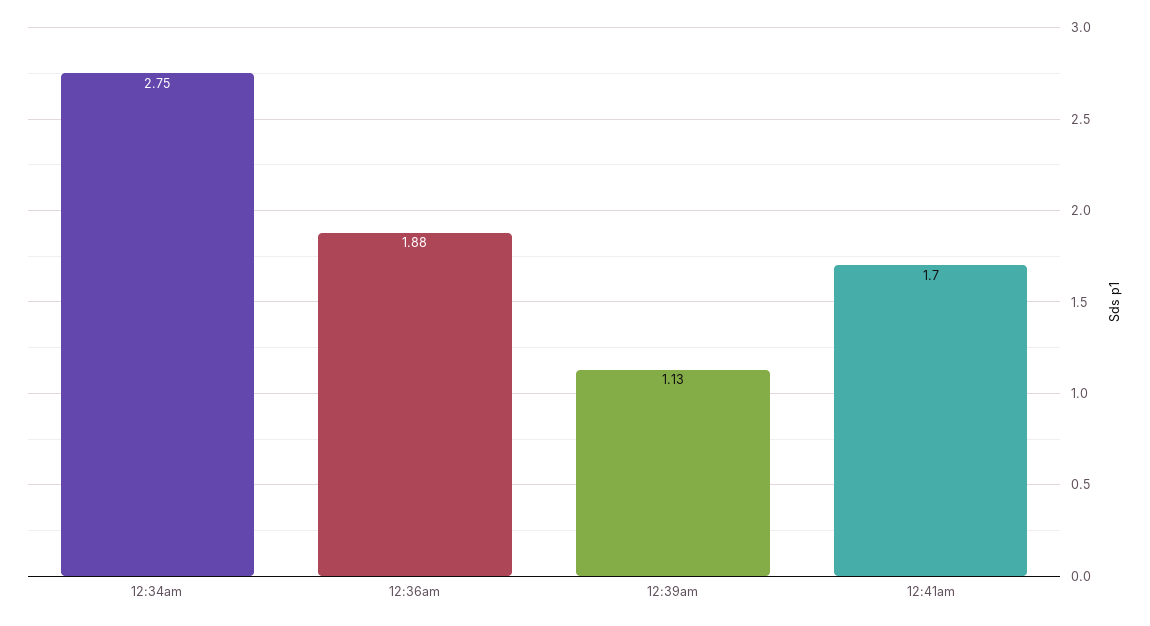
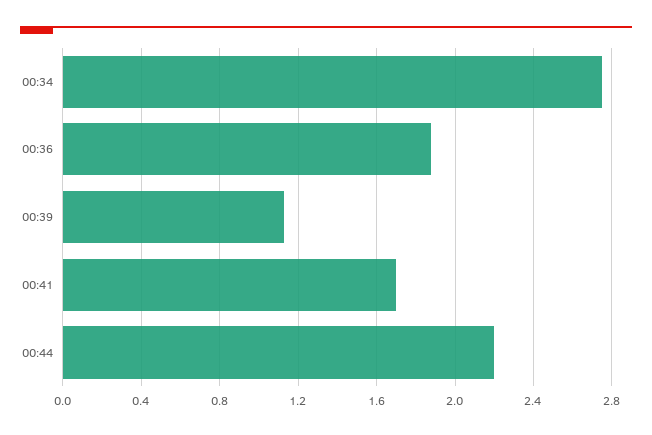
00:44: none -> 2.2

